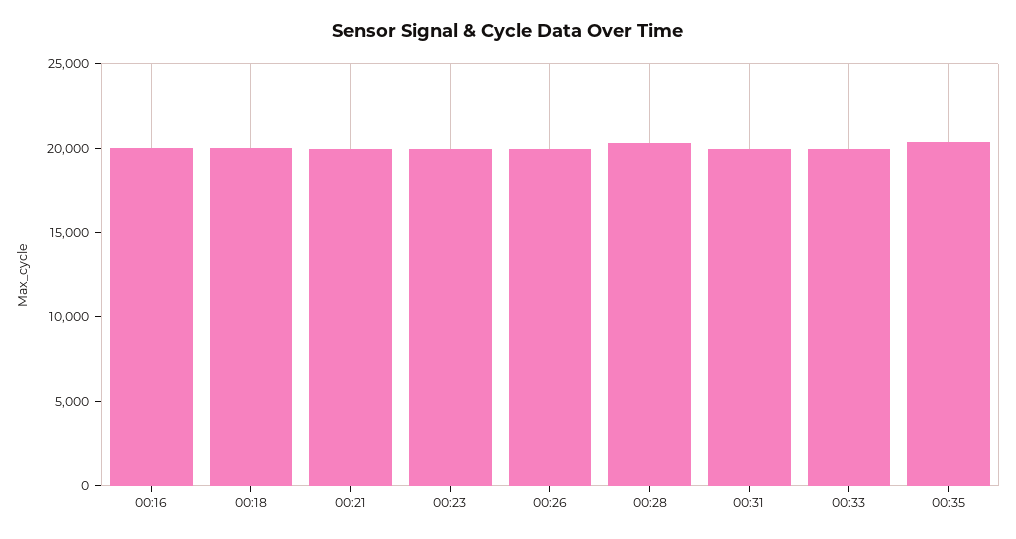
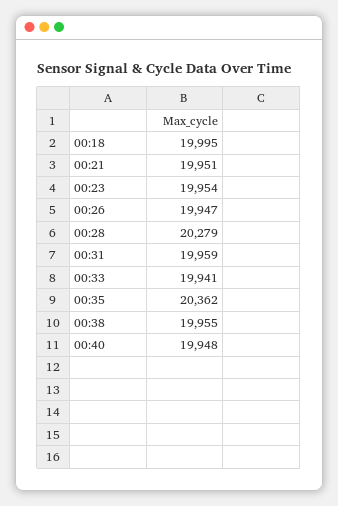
00:16: 20000 -> none
00:38: none -> 19955
00:40: none -> 19948

